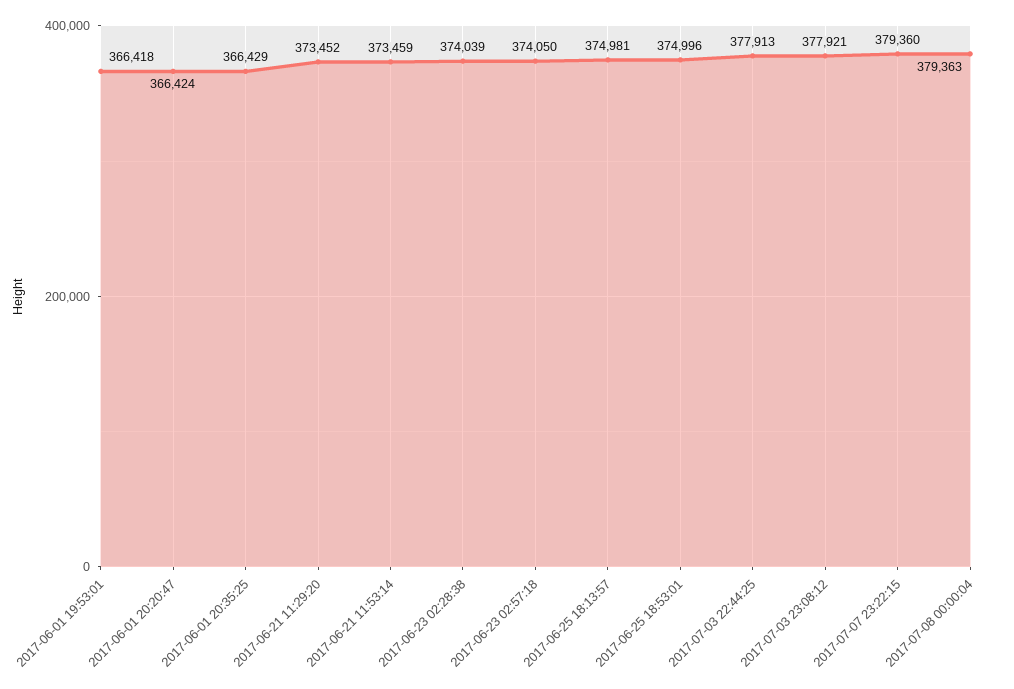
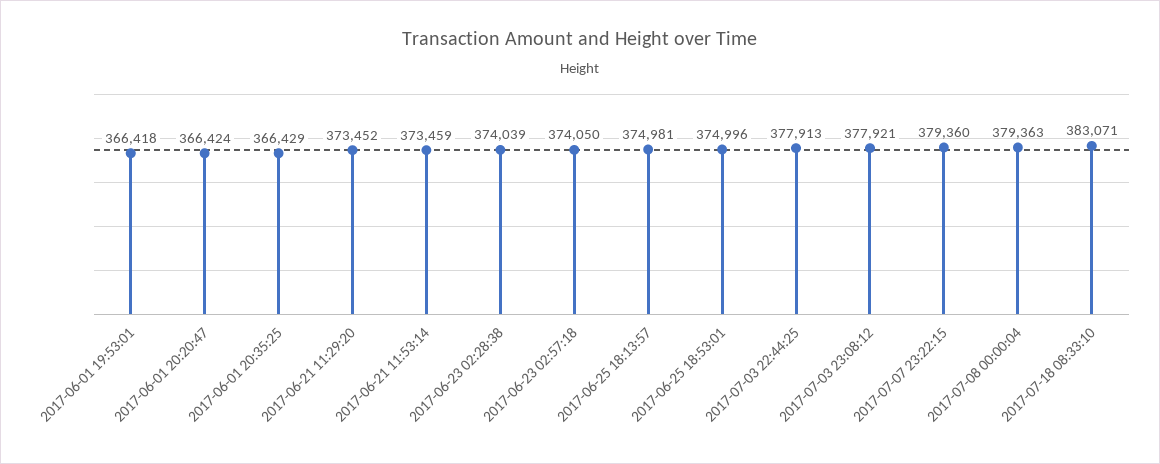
2017-07-18 08:33:10: none -> 383071

